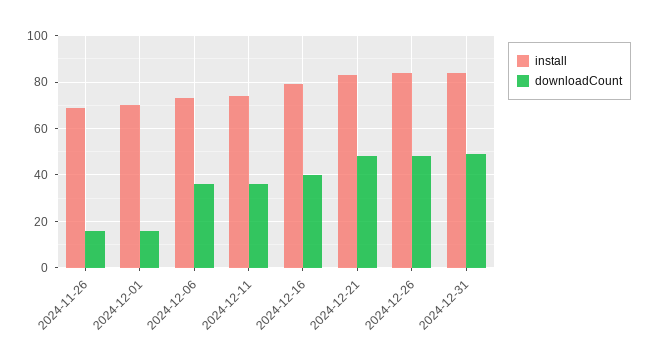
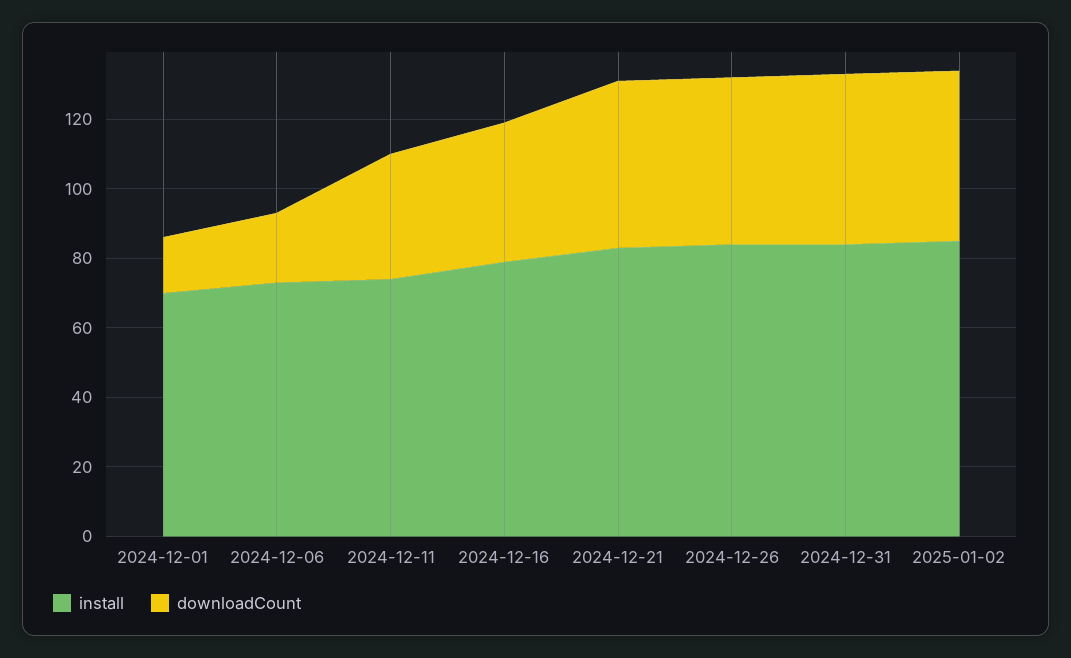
install, 2024-11-26: 70 -> none
downloadCount, 2024-11-26: 15 -> none
downloadCount, 2024-12-06: 35 -> 20
install, 2025-01-02: none -> 85
downloadCount, 2025-01-02: none -> 50

